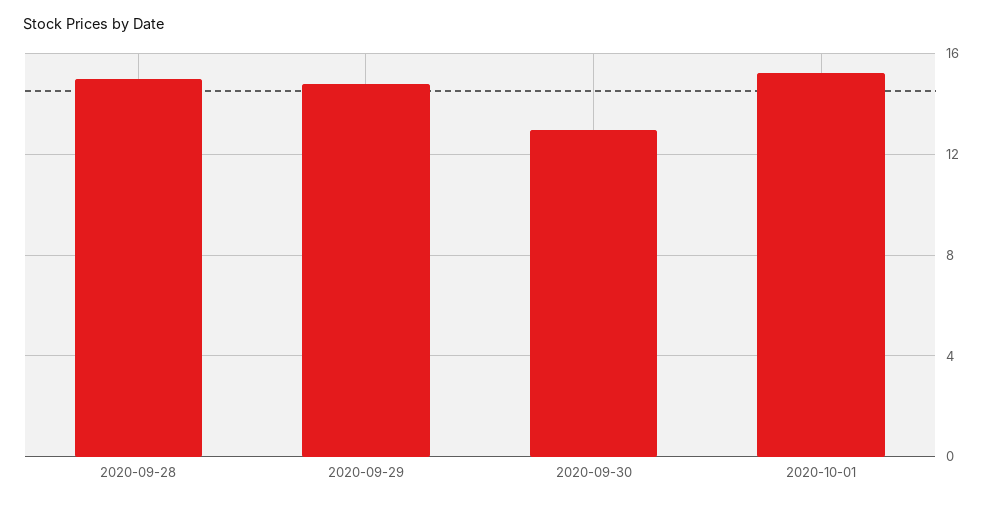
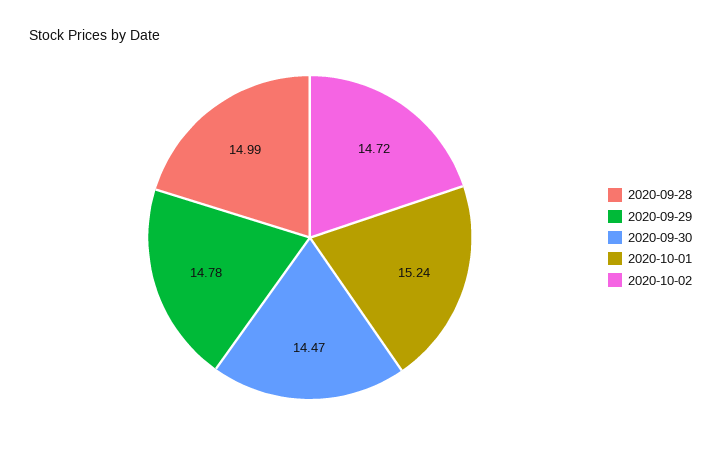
2020-09-30: 13 -> 14.47
2020-10-02: none -> 14.72

